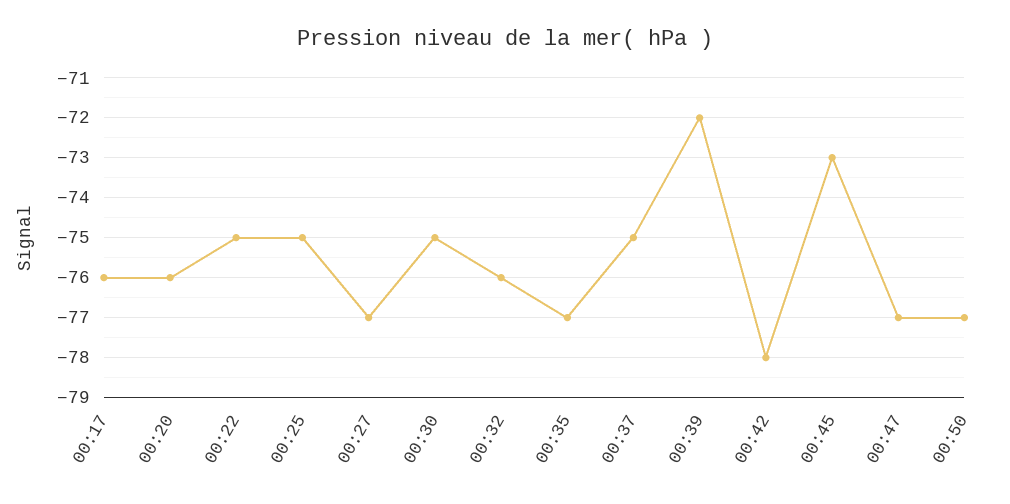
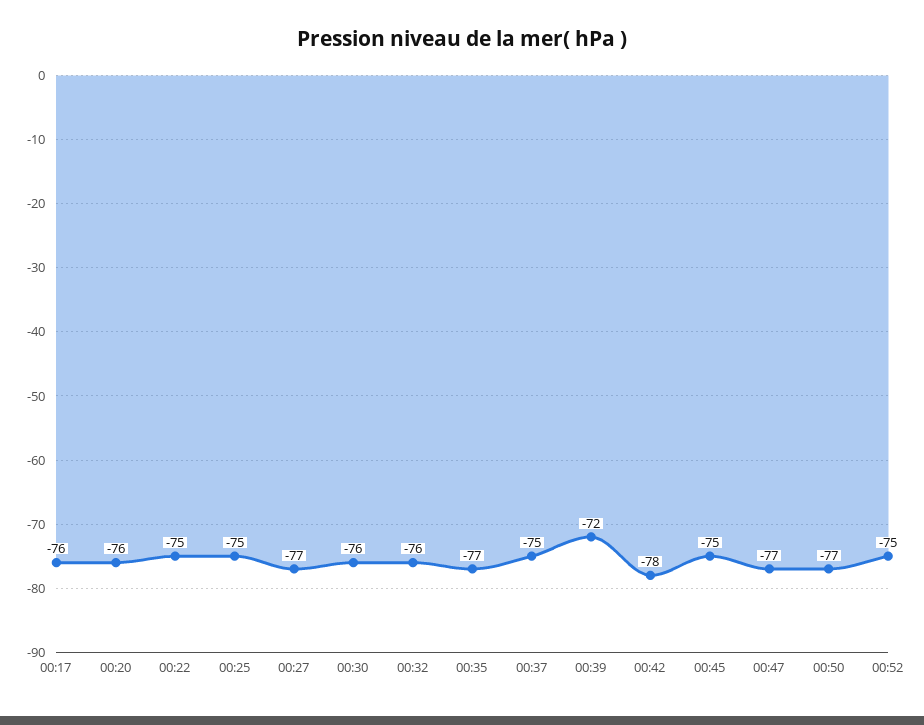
00:30: -75 -> -76
00:45: -73 -> -75
00:52: none -> -75

